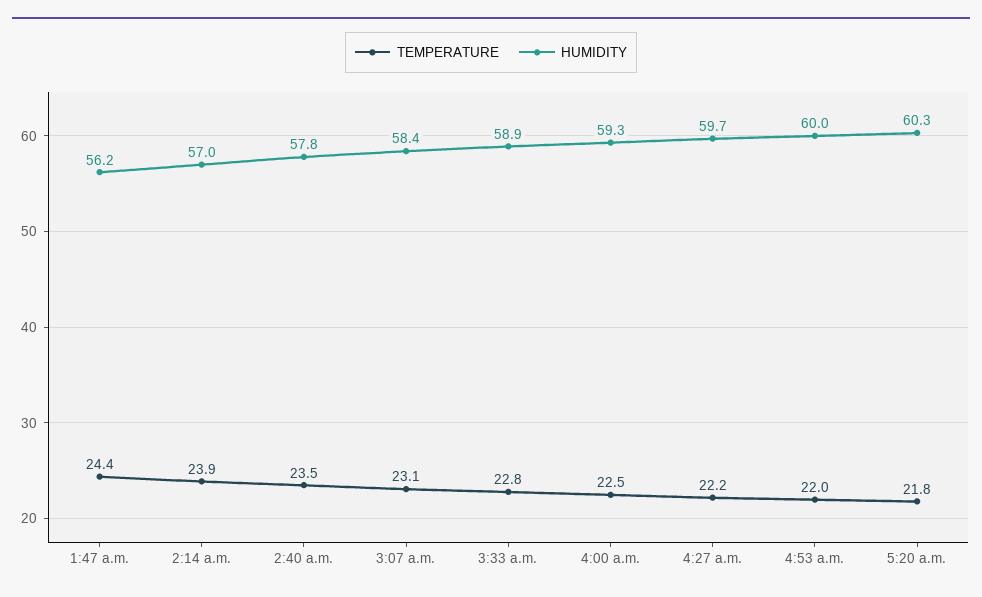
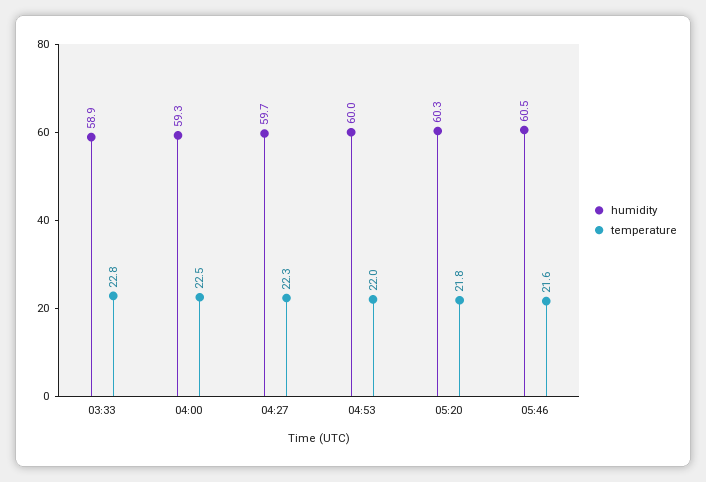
TEMPERATURE, 1:47 a.m.: 24.4 -> none
HUMIDITY, 1:47 a.m.: 56.2 -> none
TEMPERATURE, 2:14 a.m.: 23.9 -> none
HUMIDITY, 2:14 a.m.: 57 -> none
TEMPERATURE, 2:40 a.m.: 23.5 -> none
HUMIDITY, 2:40 a.m.: 57.8 -> none
TEMPERATURE, 3:07 a.m.: 23.1 -> none
HUMIDITY, 3:07 a.m.: 58.4 -> none
TEMPERATURE, 4:27 a.m.: 22.2 -> 22.3
HUMIDITY, 05:46: none -> 60.5
TEMPERATURE, 05:46: none -> 21.6

